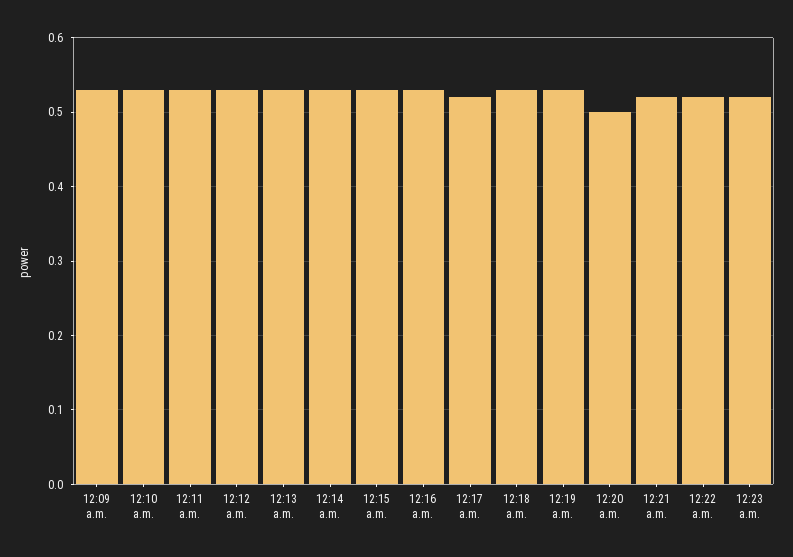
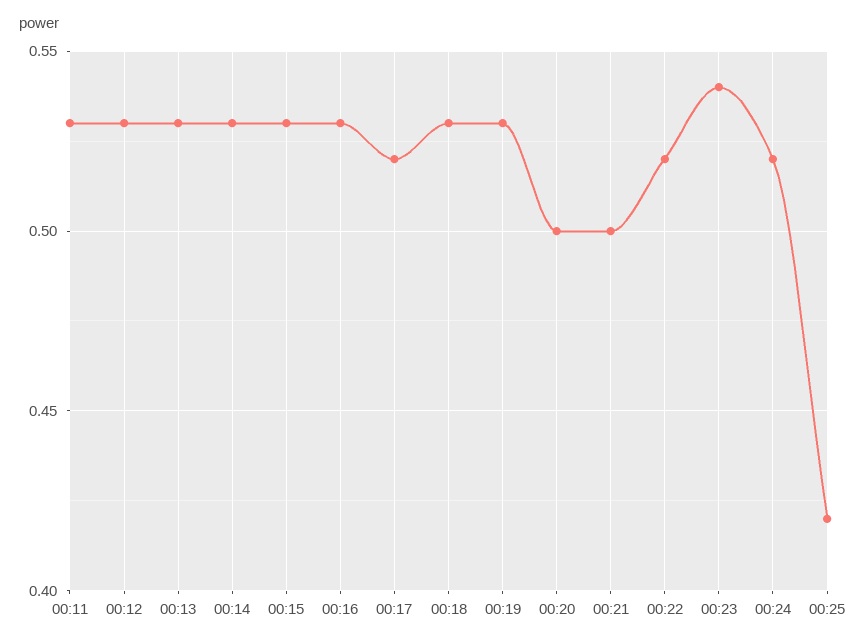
12:09 a.m.: 0.53 -> none
12:10 a.m.: 0.53 -> none
12:21 a.m.: 0.52 -> 0.5
12:23 a.m.: 0.52 -> 0.54
00:24: none -> 0.52
00:25: none -> 0.42

